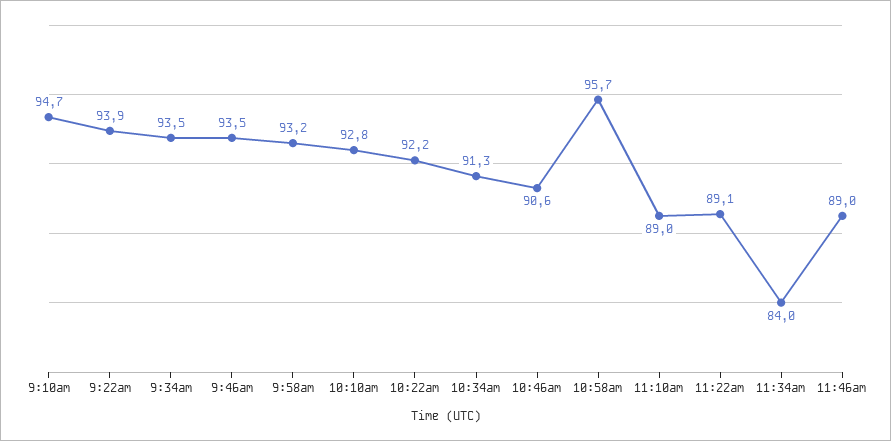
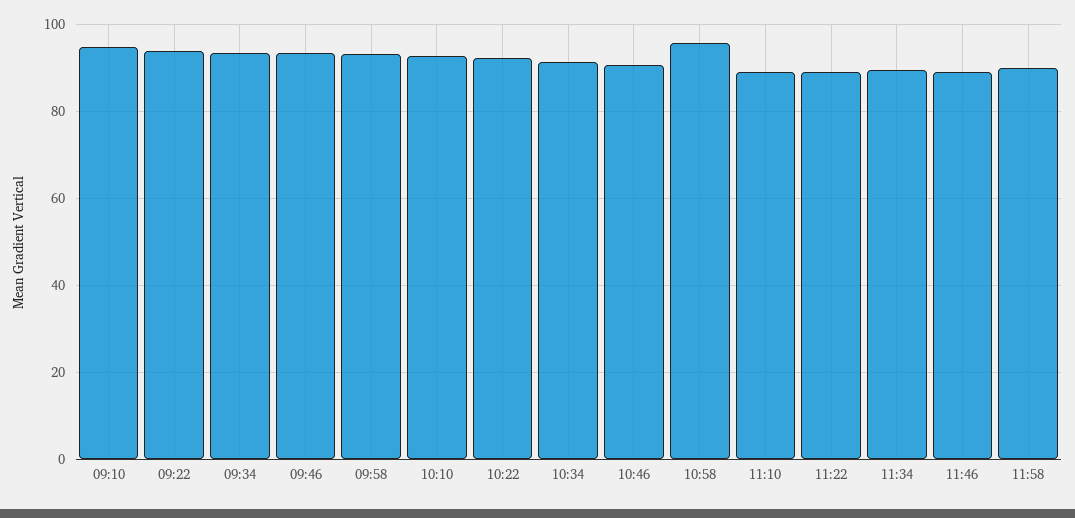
11:34am: 84 -> 90
11:58: none -> 90

